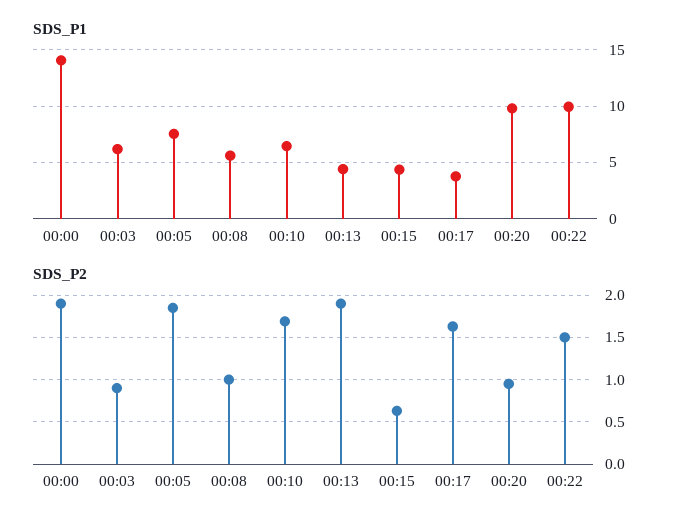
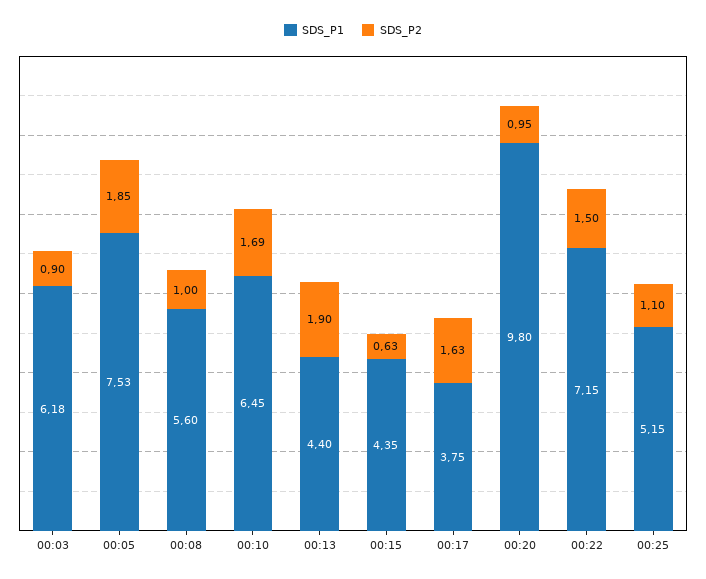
SDS_P1, 00:00: 14 -> none
SDS_P1, 00:22: 10 -> 7.15
SDS_P2, 00:00: 1.9 -> none
SDS_P1, 00:25: none -> 5.15
SDS_P2, 00:25: none -> 1.1

